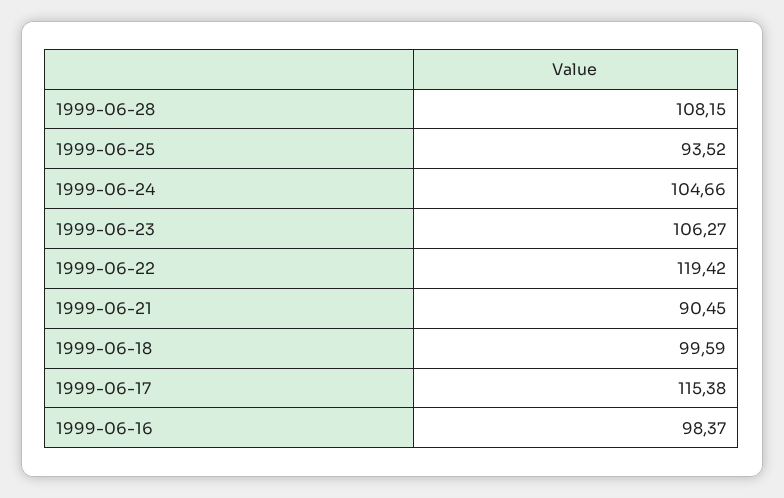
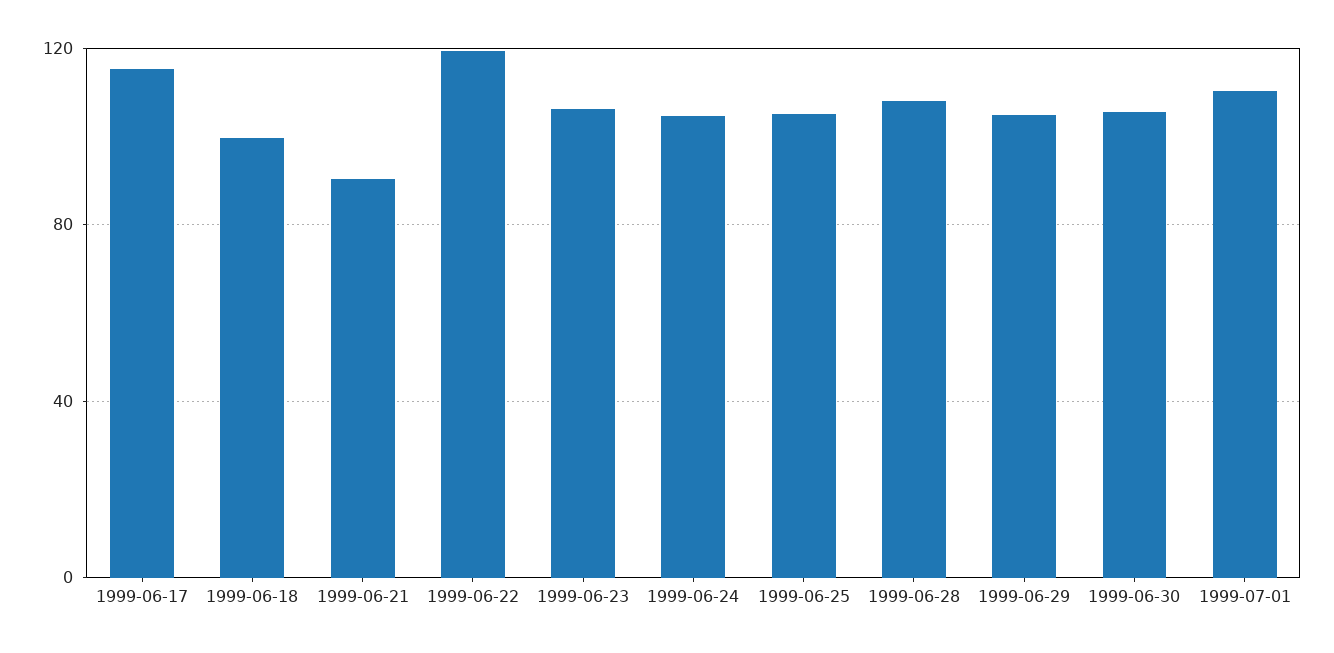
1999-06-25: 93.52 -> 105
1999-06-16: 98.37 -> none
1999-06-29: none -> 105
1999-06-30: none -> 105
1999-07-01: none -> 110

